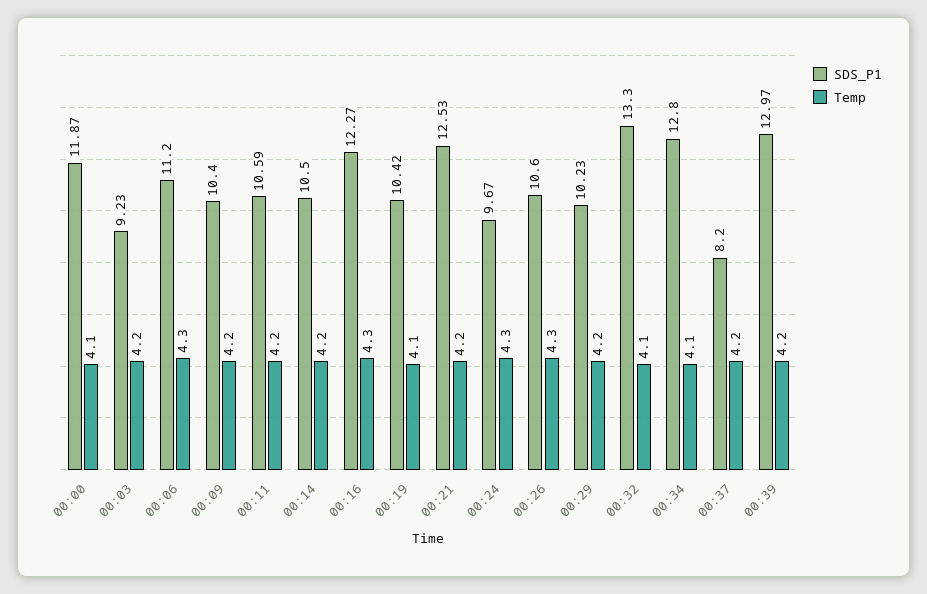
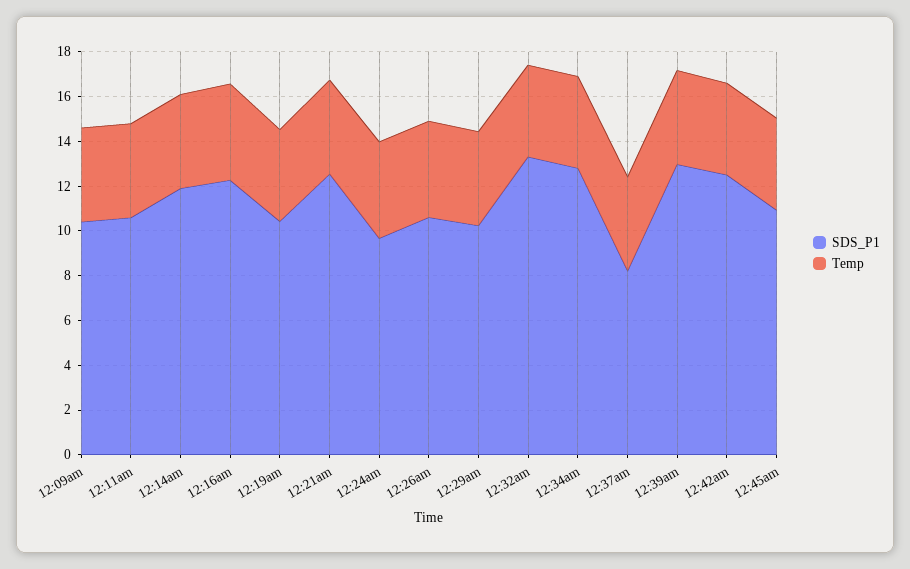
SDS_P1, 00:00: 11.87 -> none
Temp, 00:00: 4.1 -> none
SDS_P1, 00:03: 9.23 -> none
Temp, 00:03: 4.2 -> none
SDS_P1, 00:06: 11.2 -> none
Temp, 00:06: 4.3 -> none
SDS_P1, 00:14: 10.5 -> 12
SDS_P1, 12:42am: none -> 12.5
Temp, 12:42am: none -> 4
SDS_P1, 12:45am: none -> 11
Temp, 12:45am: none -> 4

